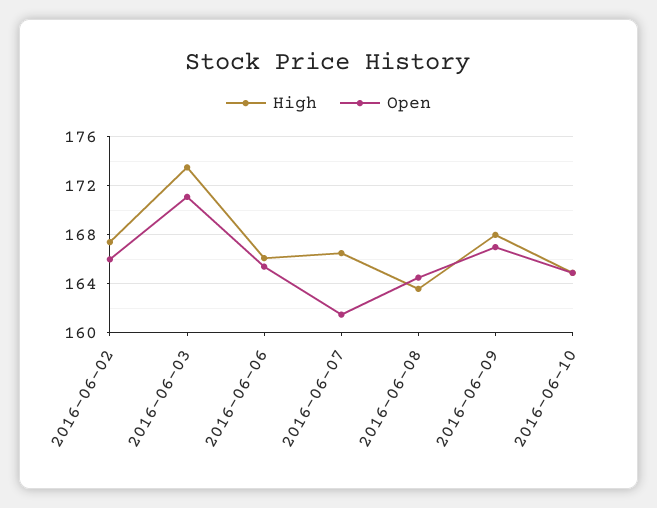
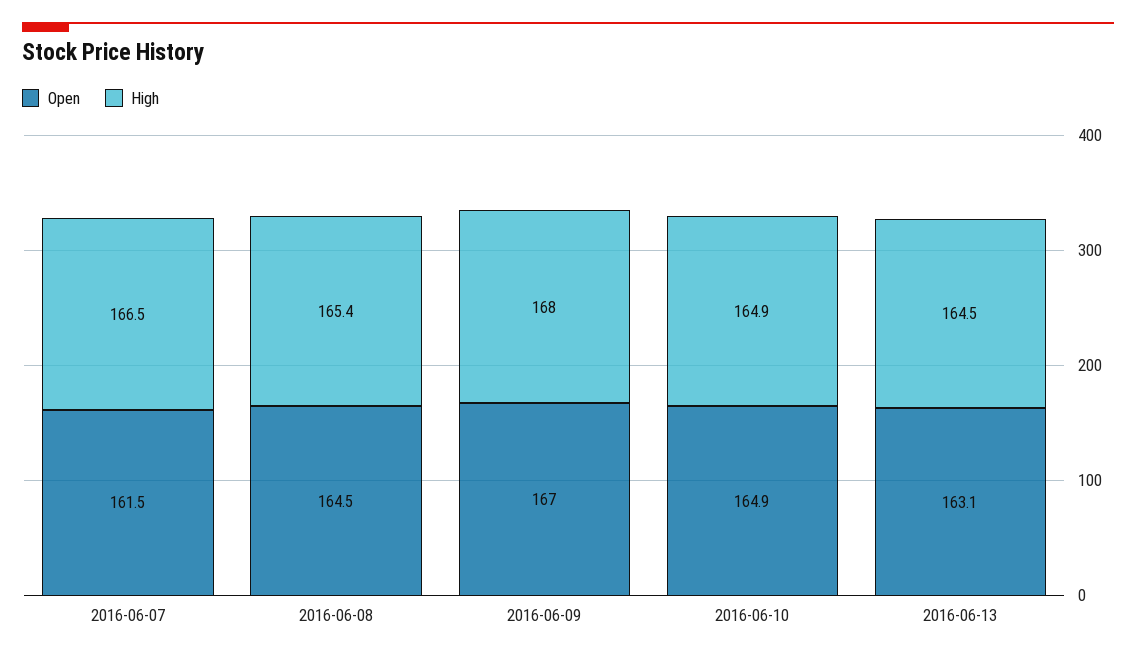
High, 2016-06-02: 167.5 -> none
Open, 2016-06-02: 166 -> none
High, 2016-06-03: 173.5 -> none
Open, 2016-06-03: 171 -> none
High, 2016-06-06: 166 -> none
Open, 2016-06-06: 165.5 -> none
High, 2016-06-08: 163.5 -> 165.4
Open, 2016-06-13: none -> 163.1
High, 2016-06-13: none -> 164.5

